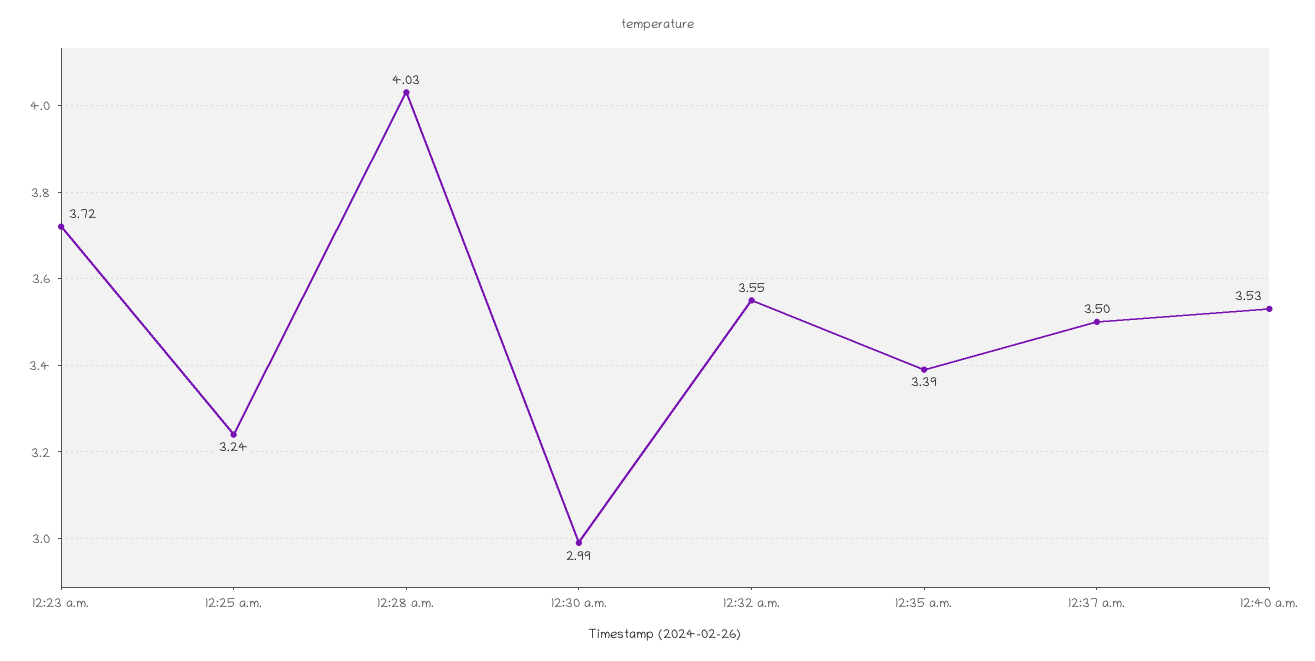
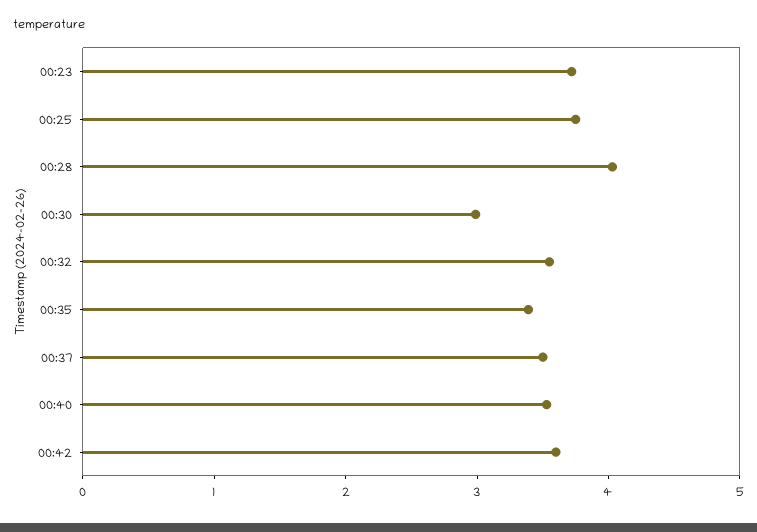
12:25 a.m.: 3.24 -> 3.8
00:42: none -> 3.6

